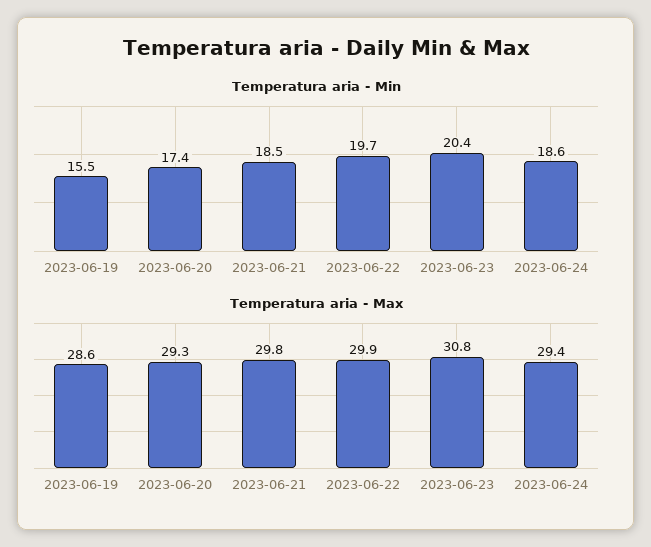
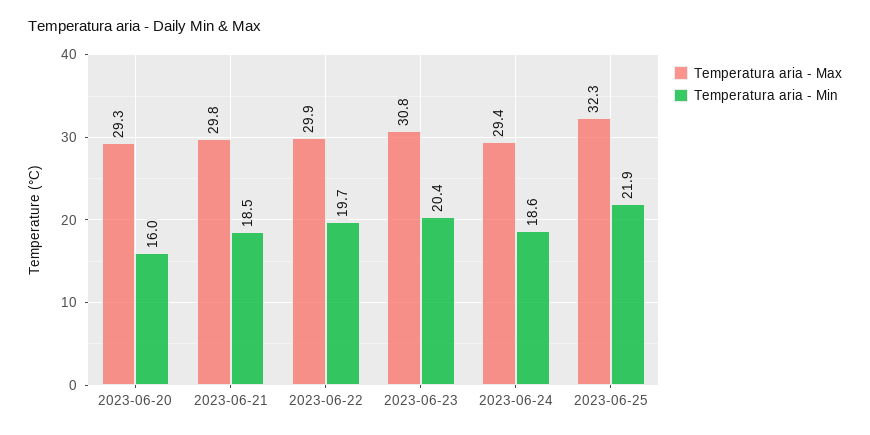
Temperatura aria - Min, 2023-06-19: 15.5 -> none
Temperatura aria - Min, 2023-06-20: 17.4 -> 16
Temperatura aria - Max, 2023-06-19: 28.6 -> none
Temperatura aria - Max, 2023-06-25: none -> 32.3
Temperatura aria - Min, 2023-06-25: none -> 21.9

